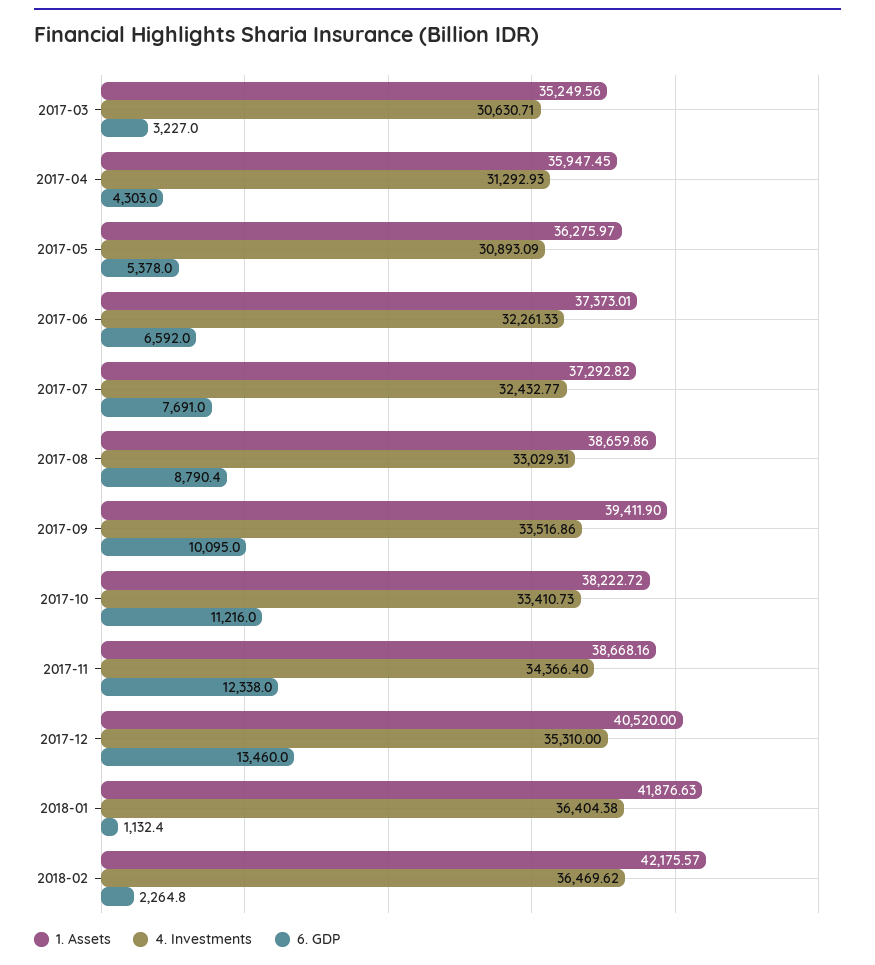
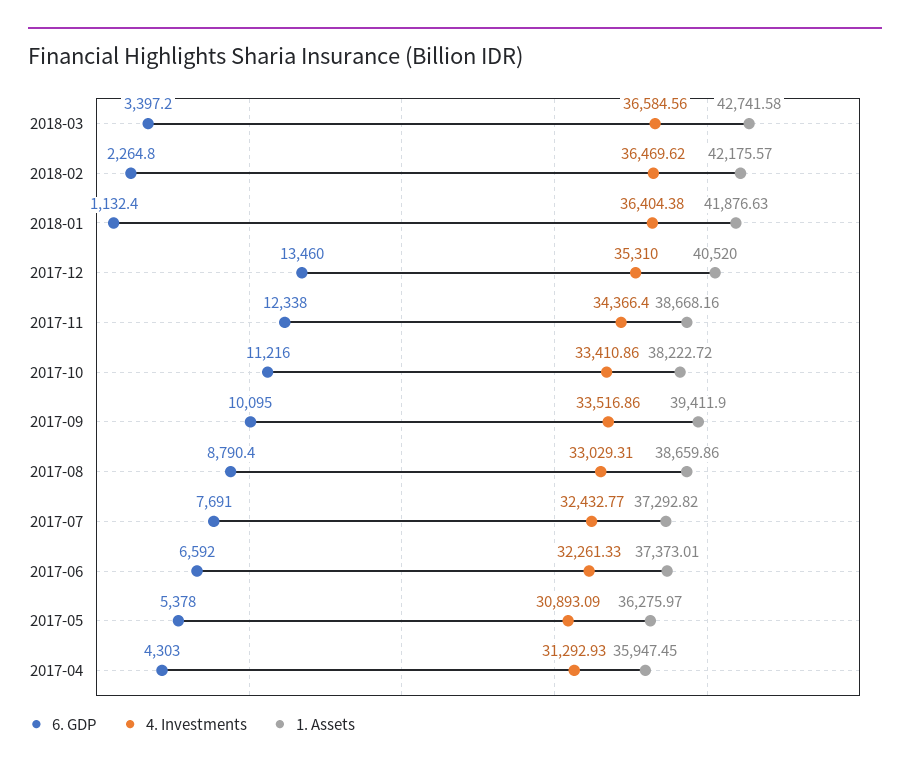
1. Assets, 2017-03: 35249.56 -> none
4. Investments, 2017-03: 30630.71 -> none
6. GDP, 2017-03: 3227 -> none
4. Investments, 2017-10: 33410.73 -> 33410.86
6. GDP, 2018-03: none -> 3397.2
4. Investments, 2018-03: none -> 36584.56
1. Assets, 2018-03: none -> 42741.58

